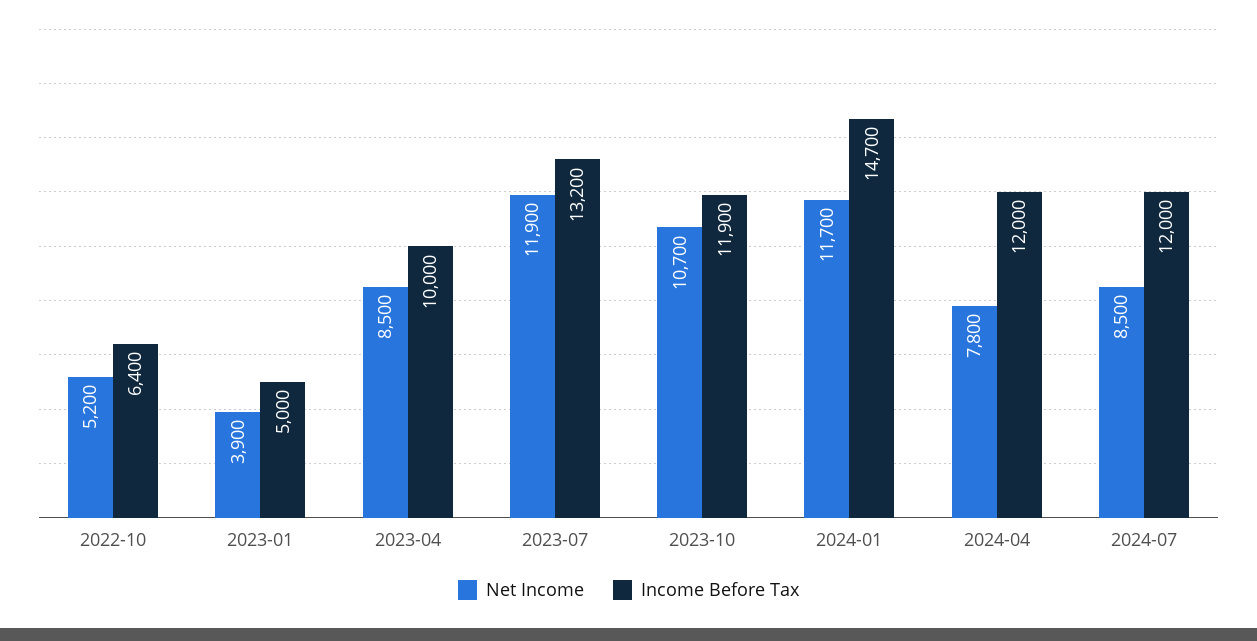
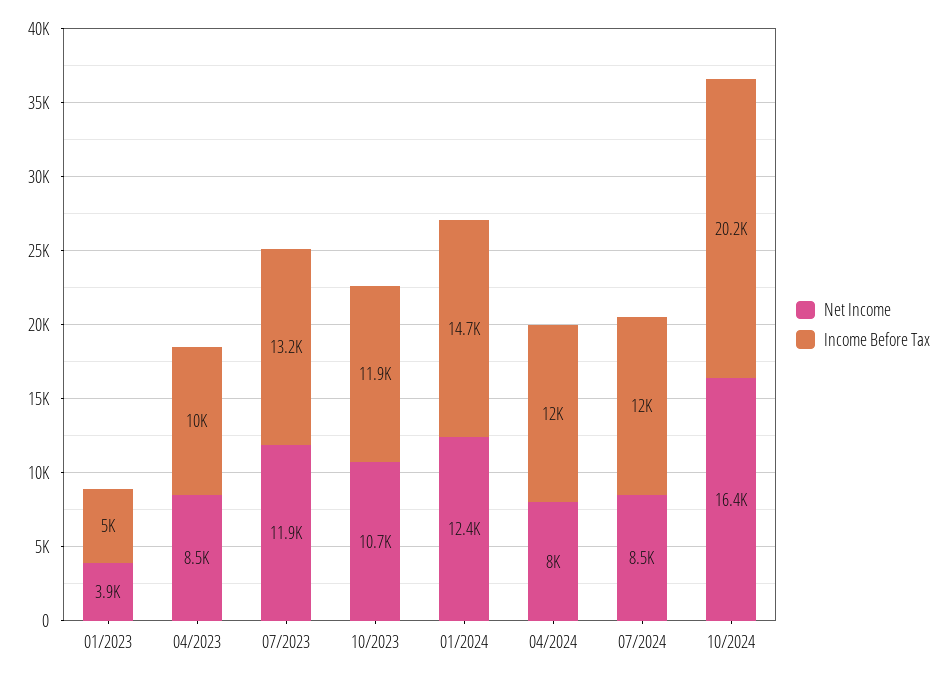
Net Income, 2022-10: 5200 -> none
Income Before Tax, 2022-10: 6400 -> none
Net Income, 2024-01: 11700 -> 12400
Net Income, 2024-04: 7800 -> 8000
Net Income, 10/2024: none -> 16400
Income Before Tax, 10/2024: none -> 20200

